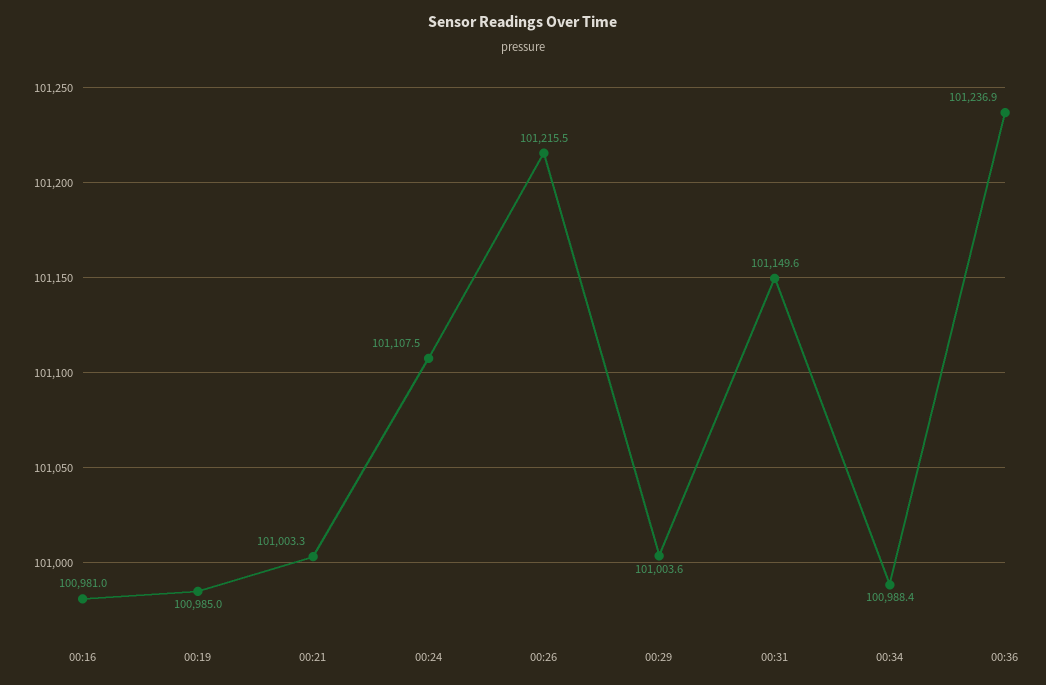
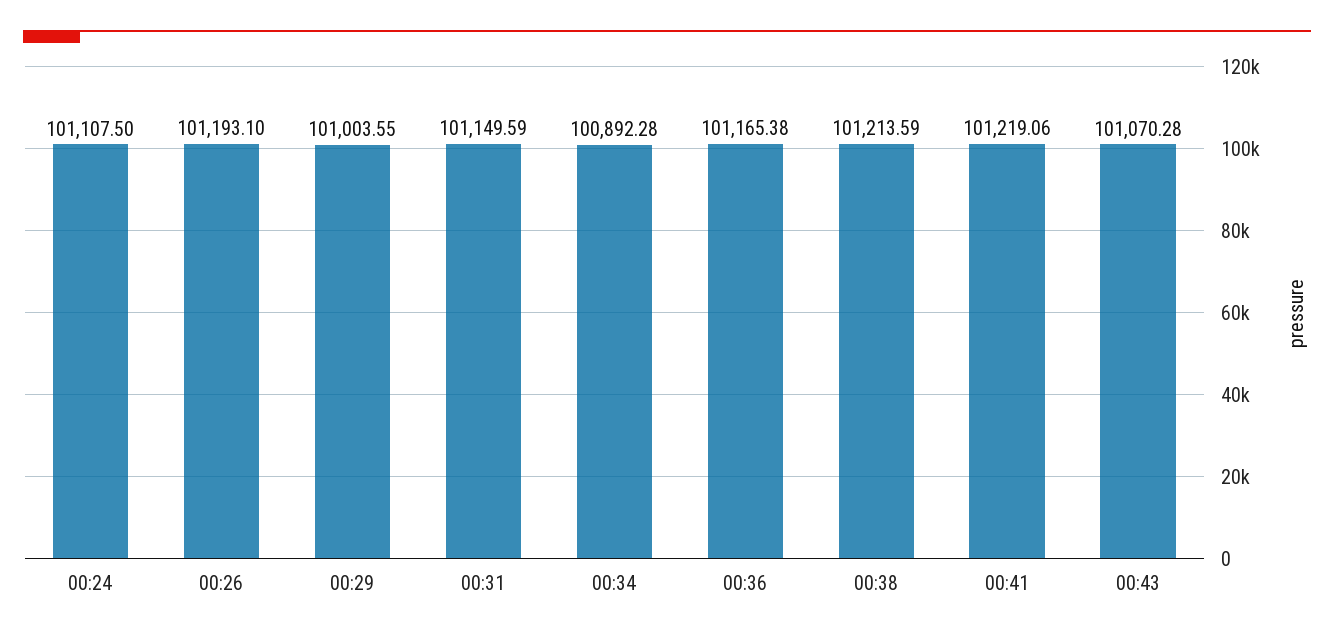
00:16: 100981 -> none
00:19: 100985 -> none
00:21: 101003.3 -> none
00:26: 101215.5 -> 101193.1
00:34: 100988.4 -> 100892.28
00:36: 101236.9 -> 101165.38
00:38: none -> 101213.59
00:41: none -> 101219.06
00:43: none -> 101070.28

